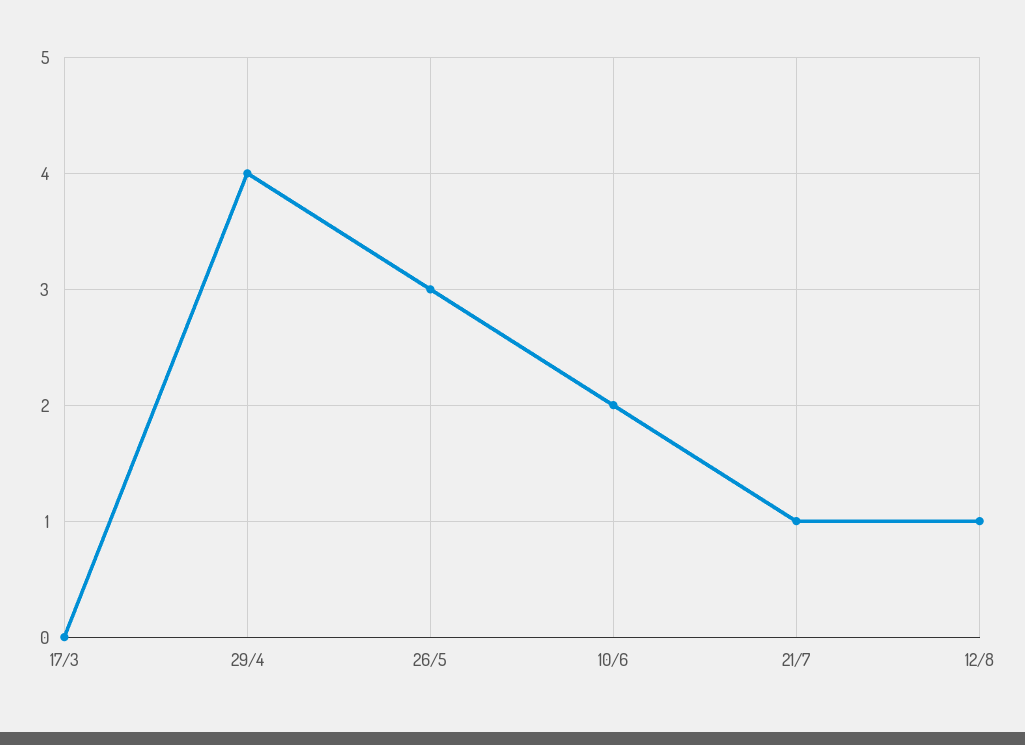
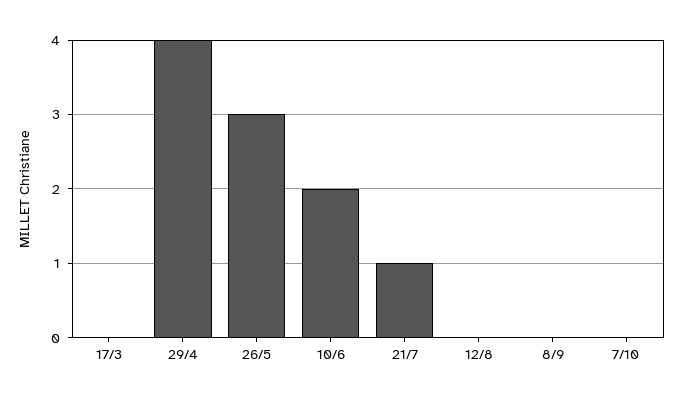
12/8: 1 -> 0
8/9: none -> 0
7/10: none -> 0

